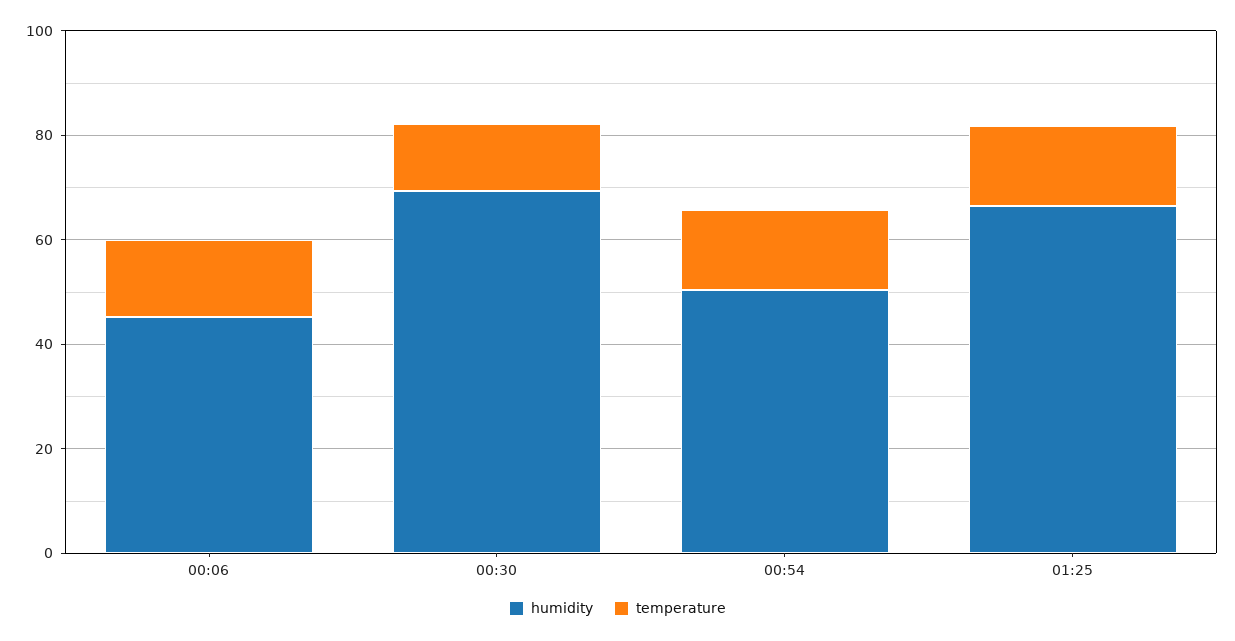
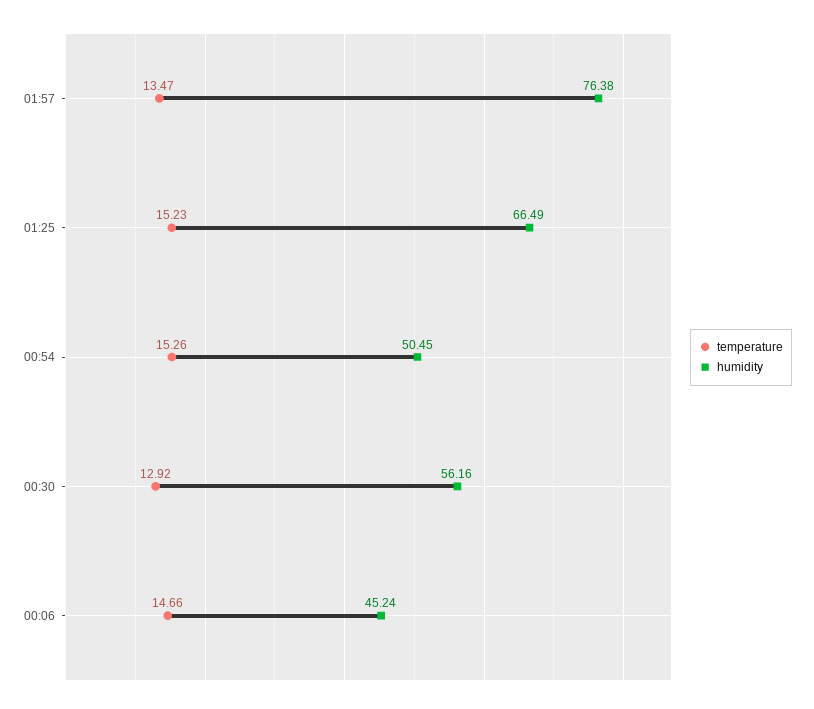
humidity, 00:30: 70 -> 56.16
temperature, 01:57: none -> 13.47
humidity, 01:57: none -> 76.38

